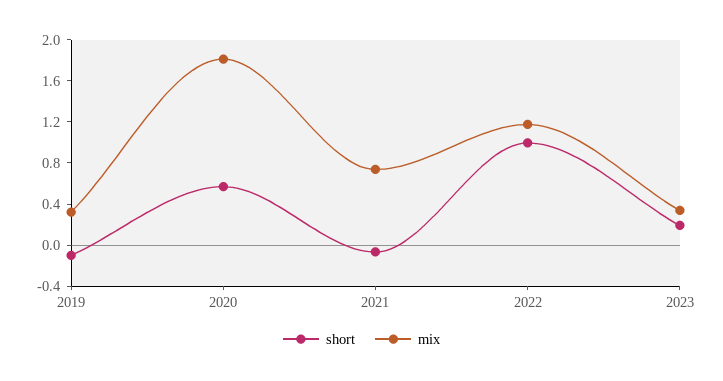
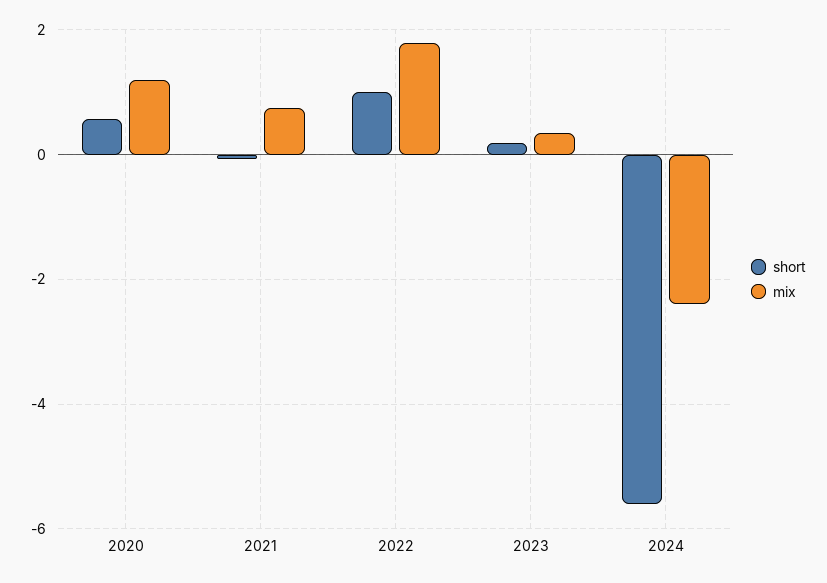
short, 2019: -0.1 -> none
mix, 2019: 0.3 -> none
mix, 2020: 1.8 -> 1.2
mix, 2022: 1.2 -> 1.8
short, 2024: none -> -5.6
mix, 2024: none -> -2.4

